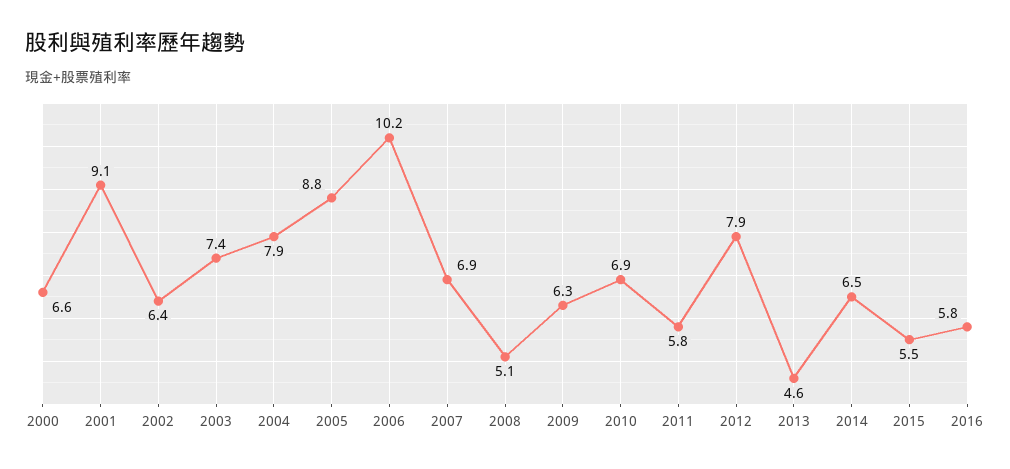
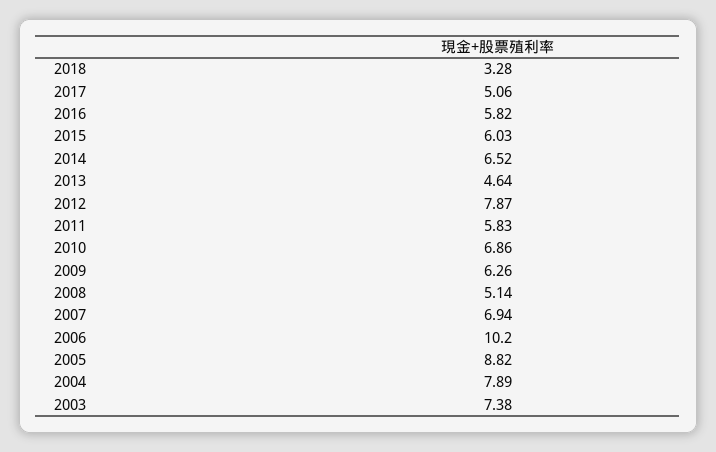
2000: 6.6 -> none
2001: 9.1 -> none
2002: 6.4 -> none
2015: 5.5 -> 6.03
2018: none -> 3.28
2017: none -> 5.06

